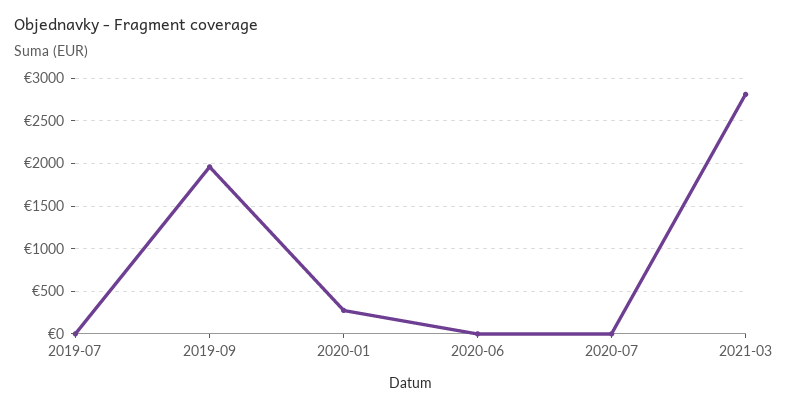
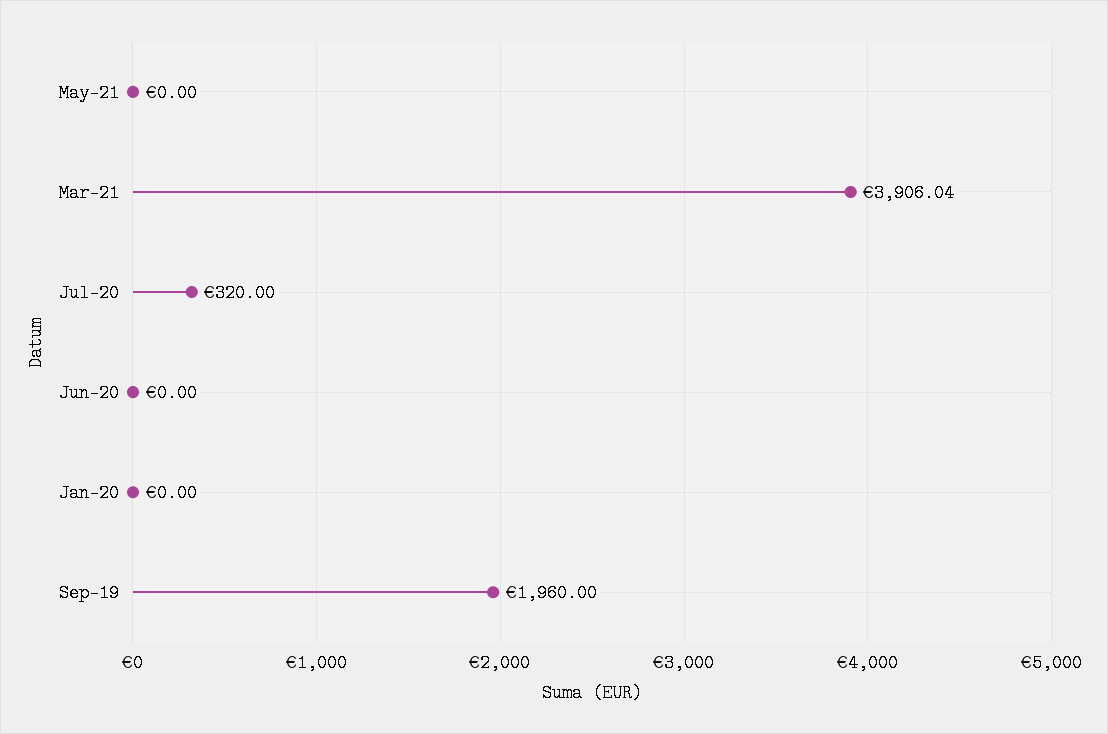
2019-07: 0 -> none
2020-01: 300 -> 0
2020-07: 0 -> 320
2021-03: 2800 -> 3906.04
May-21: none -> 0

